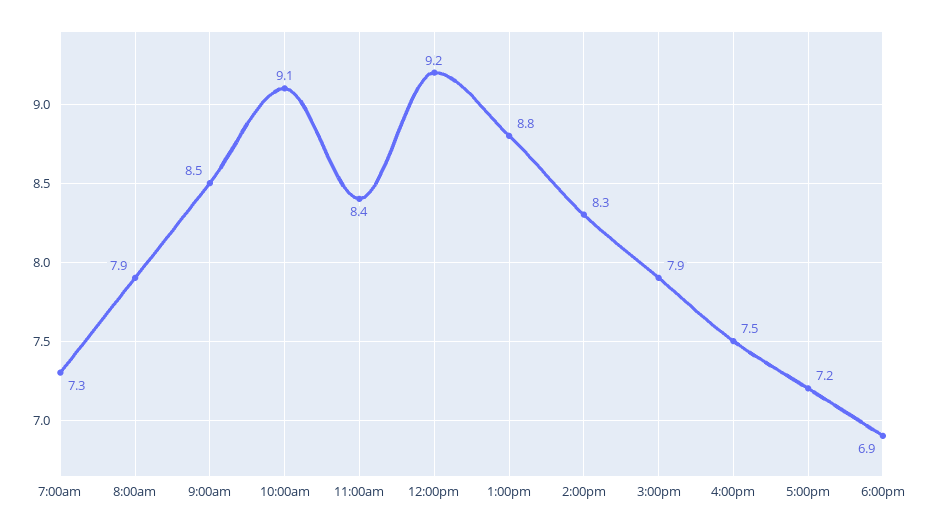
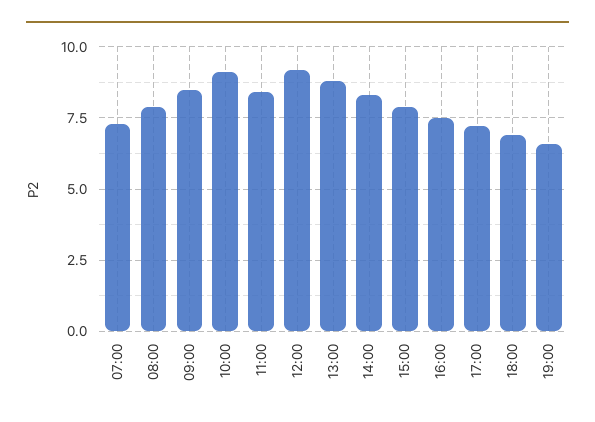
19:00: none -> 6.5

